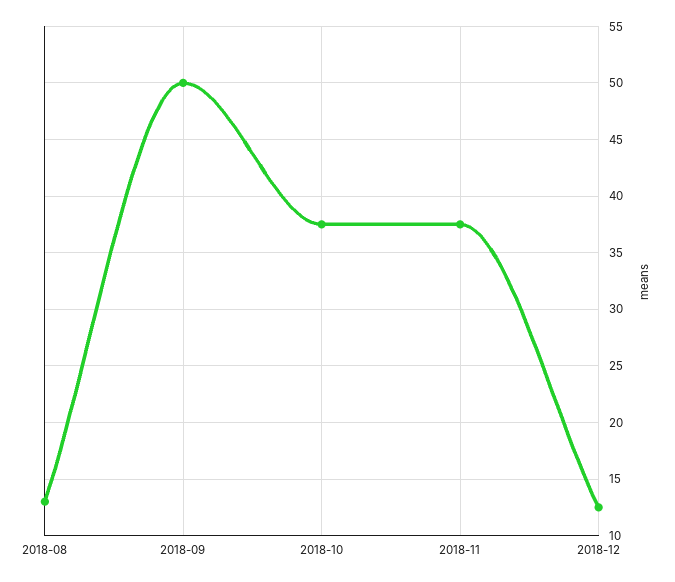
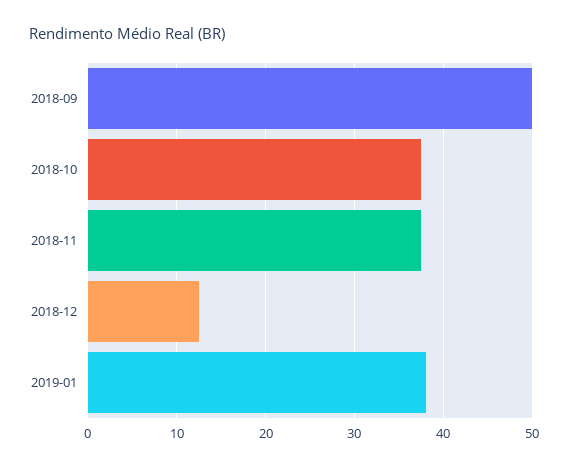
2018-08: 13 -> none
2019-01: none -> 38

